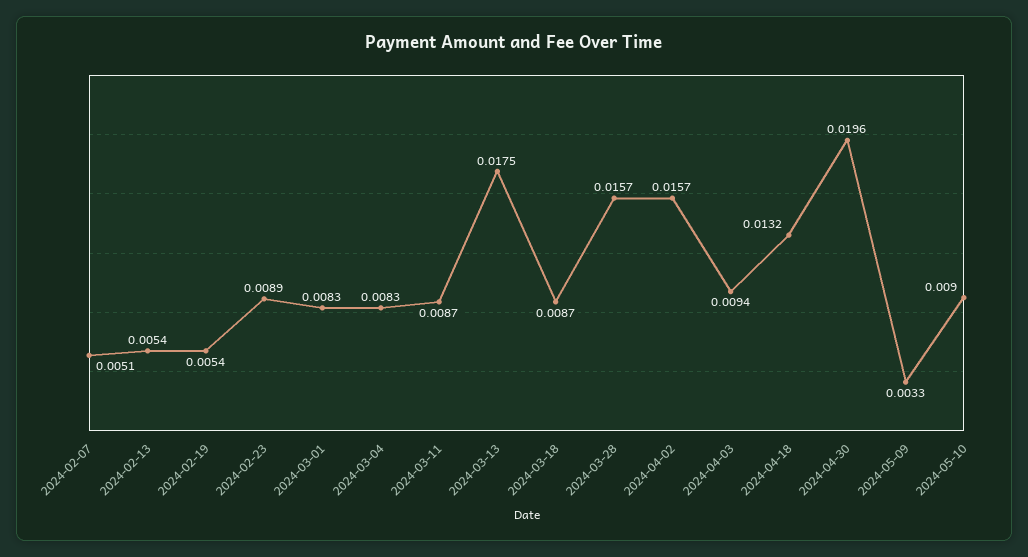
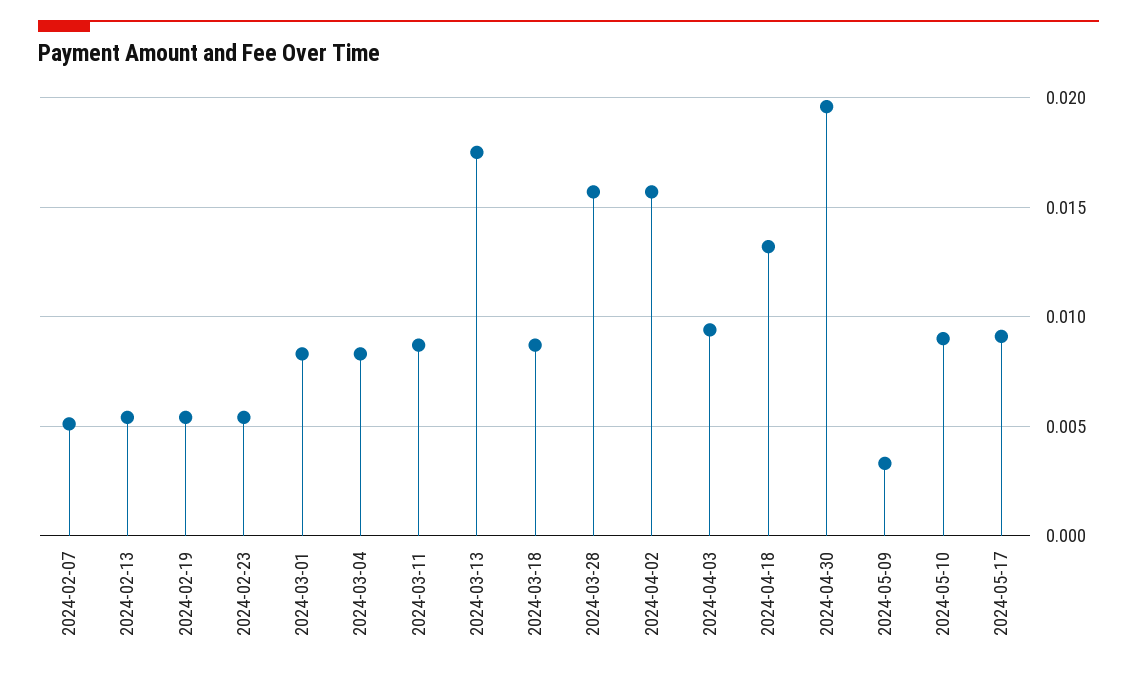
2024-02-23: 0.0089 -> 0.0055
2024-05-17: none -> 0.009

